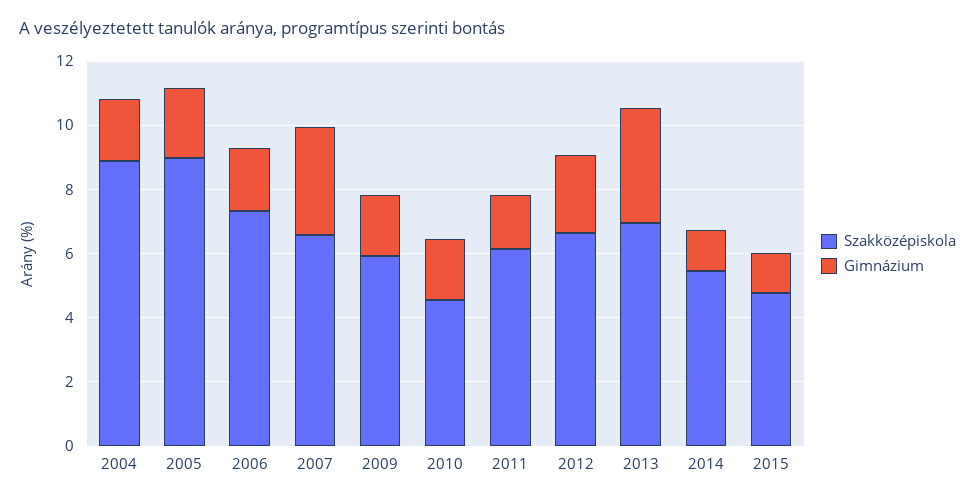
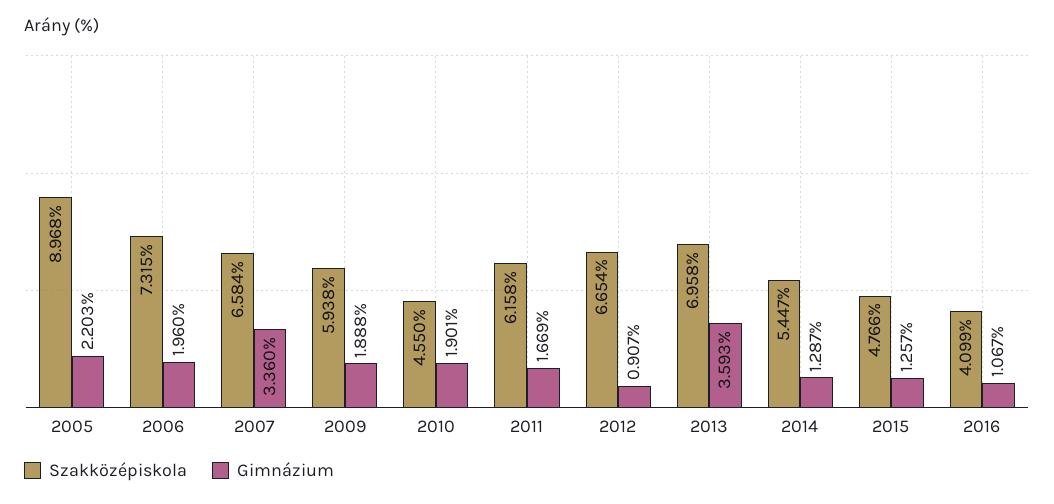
Szakközépiskola, 2004: 9 -> none
Gimnázium, 2004: 2 -> none
Gimnázium, 2012: 2.5 -> 0.907
Szakközépiskola, 2016: none -> 4.099
Gimnázium, 2016: none -> 1.067

